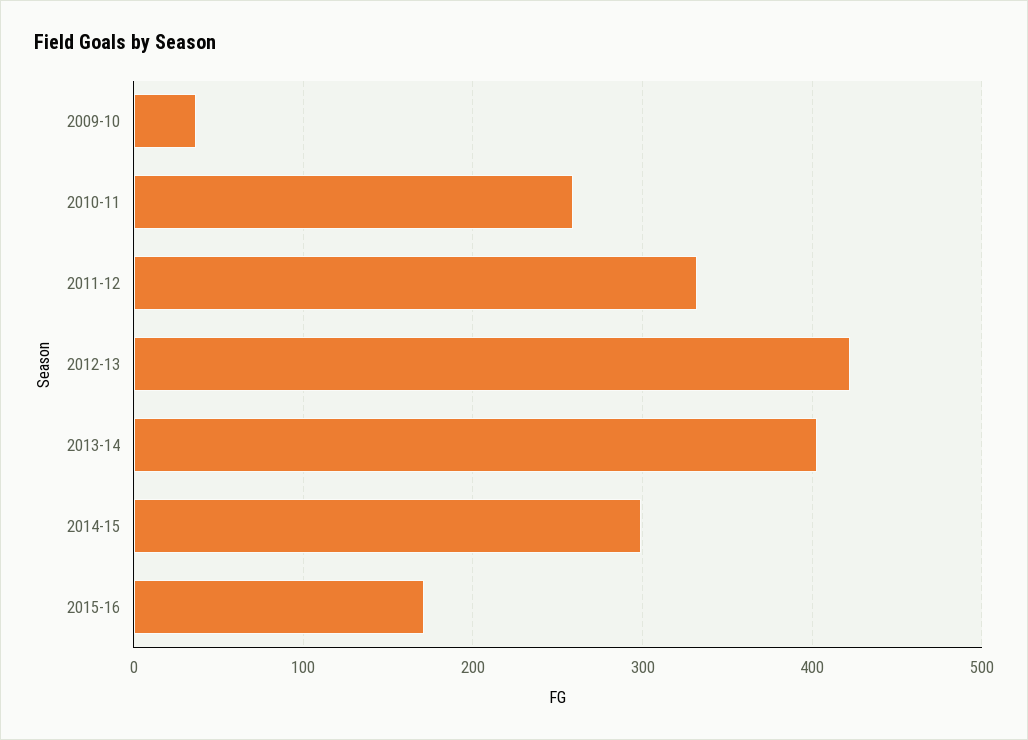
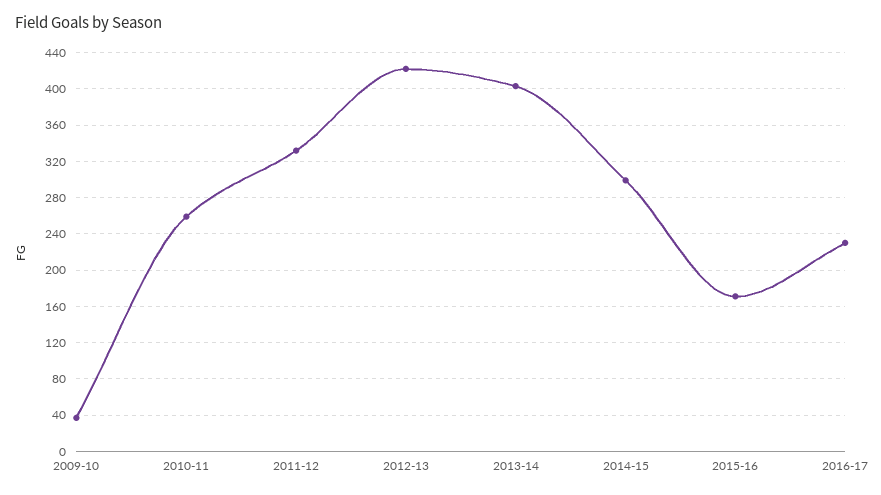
2016-17: none -> 230

